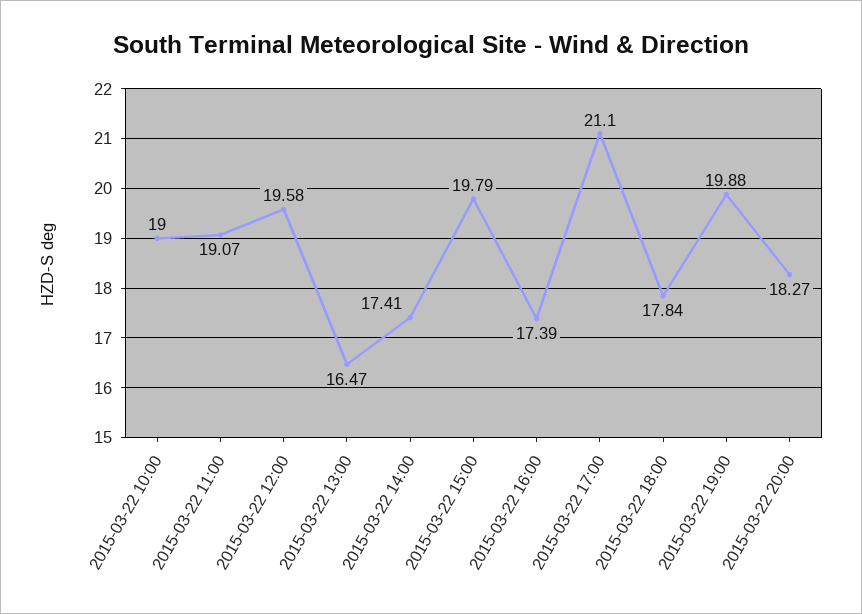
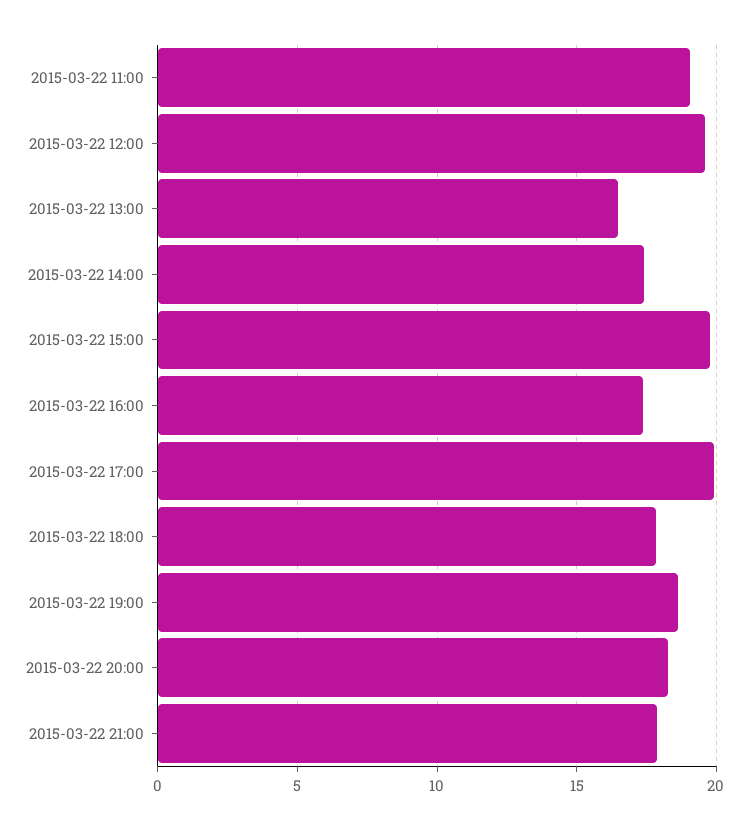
2015-03-22 10:00: 19 -> none
2015-03-22 17:00: 21.1 -> 20
2015-03-22 19:00: 19.88 -> 18.5
2015-03-22 21:00: none -> 18

